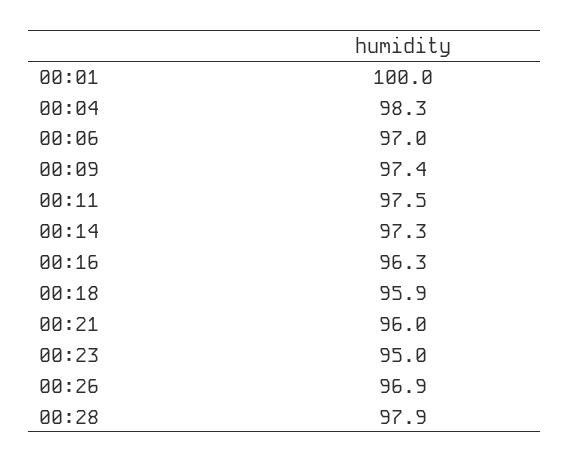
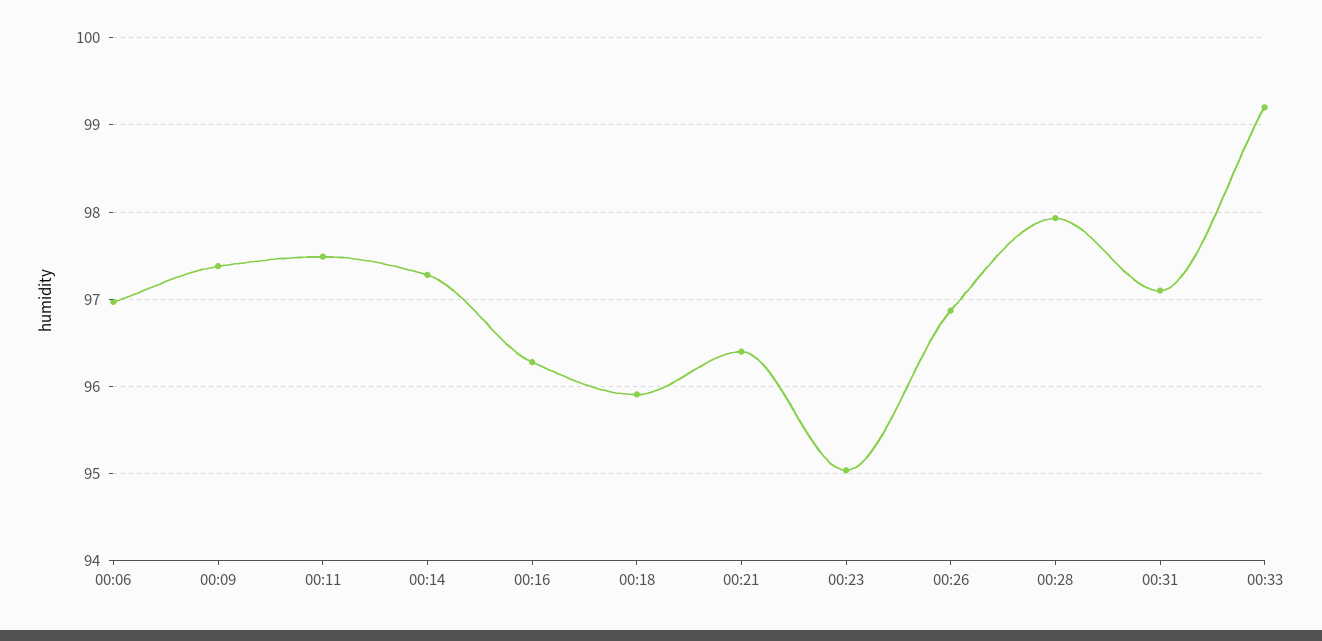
00:01: 100 -> none
00:04: 98.3 -> none
00:21: 96 -> 96.4
00:31: none -> 97.1
00:33: none -> 99.2

